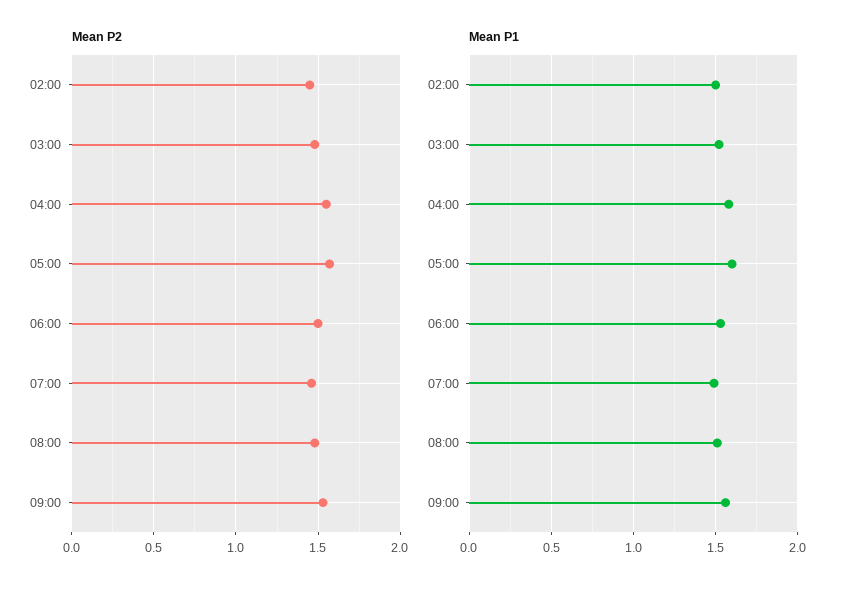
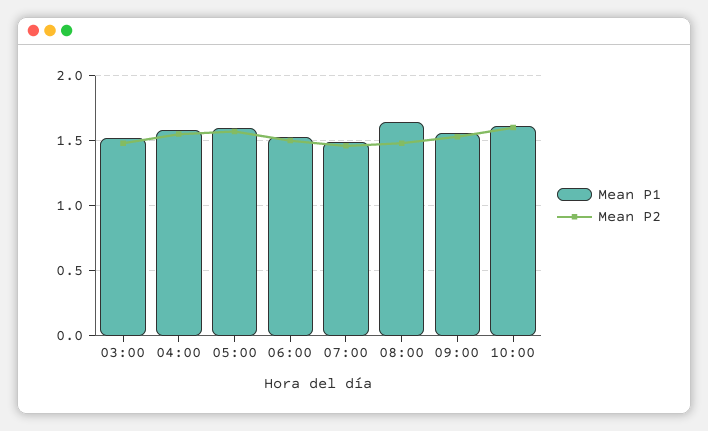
Mean P2, 02:00: 1.45 -> none
Mean P1, 02:00: 1.5 -> none
Mean P1, 08:00: 1.5 -> 1.65
Mean P1, 10:00: none -> 1.6
Mean P2, 10:00: none -> 1.6

